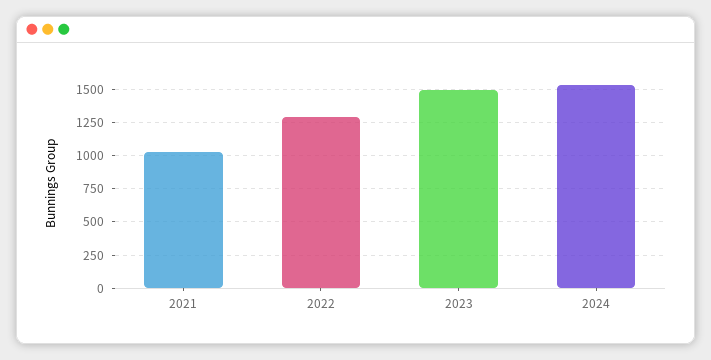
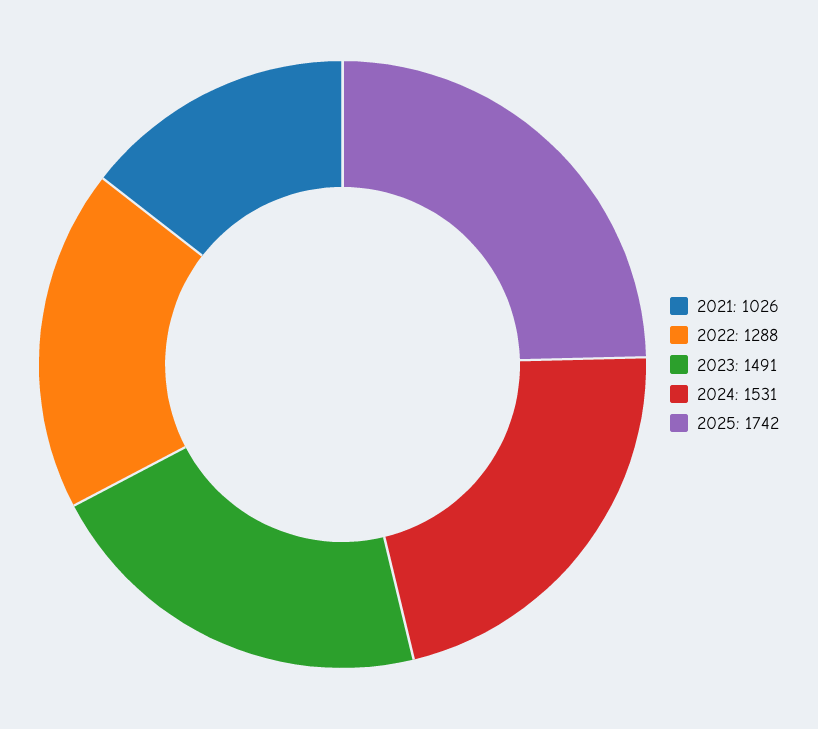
2025: none -> 1742

